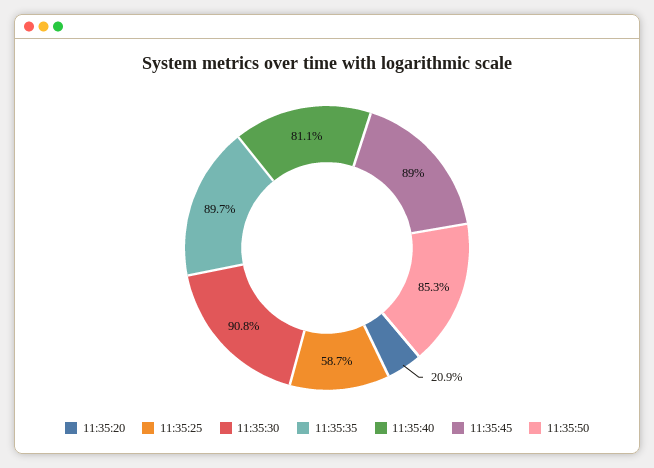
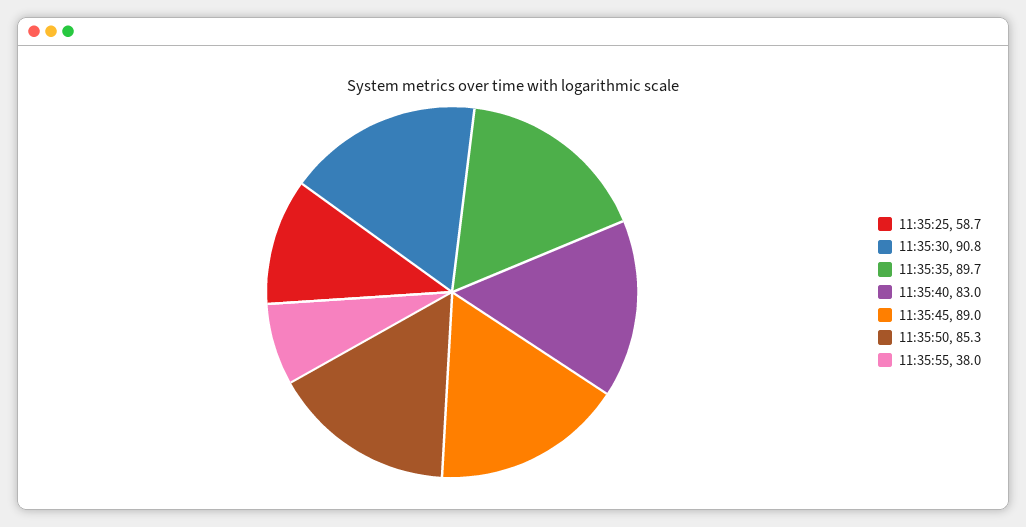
11:35:20: 20.9 -> none
11:35:40: 81.1 -> 83
11:35:55: none -> 38

